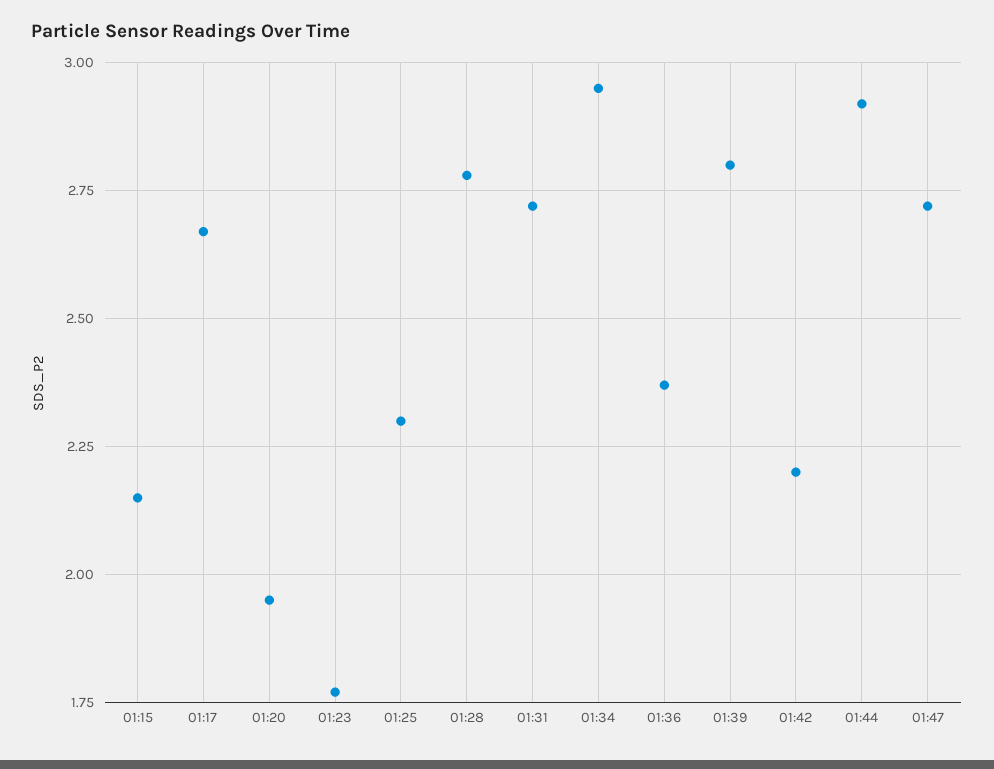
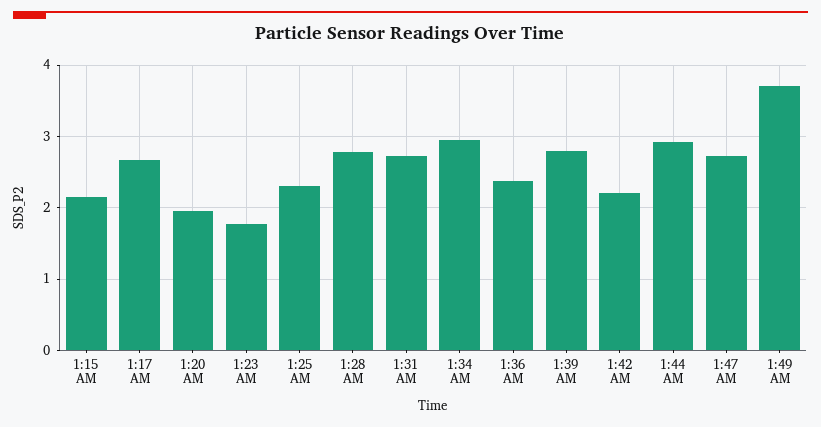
1:49 AM: none -> 3.7

